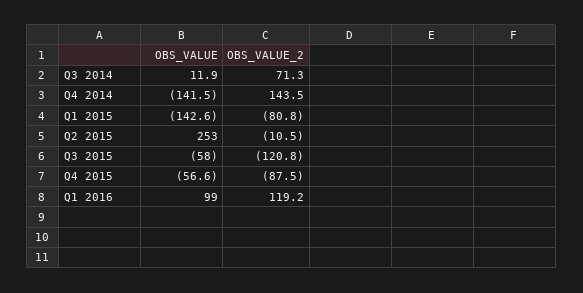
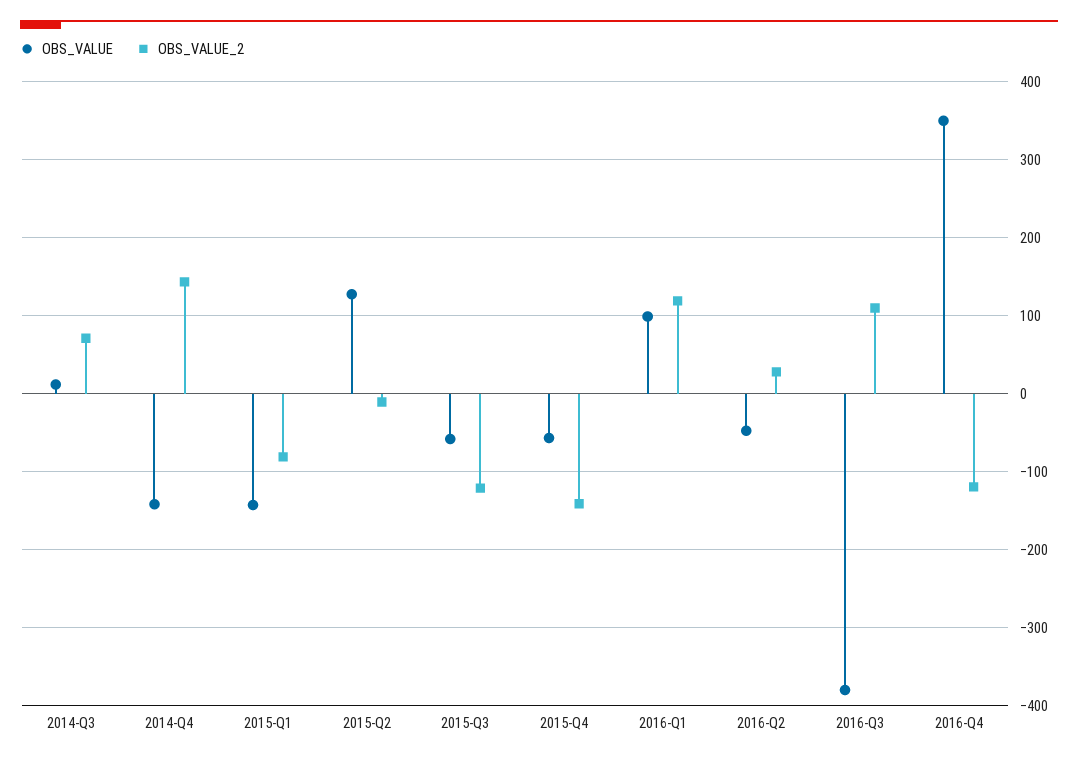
OBS_VALUE, Q2 2015: 253 -> 130
OBS_VALUE_2, Q4 2015: -87.5 -> -140
OBS_VALUE, 2016-Q2: none -> -50
OBS_VALUE_2, 2016-Q2: none -> 30
OBS_VALUE, 2016-Q3: none -> -380
OBS_VALUE_2, 2016-Q3: none -> 110
OBS_VALUE, 2016-Q4: none -> 350
OBS_VALUE_2, 2016-Q4: none -> -120

